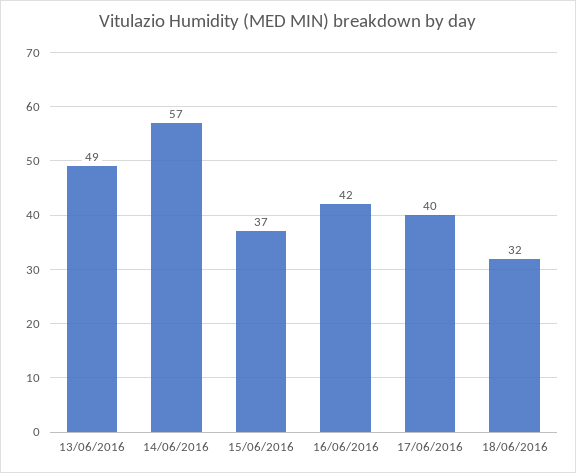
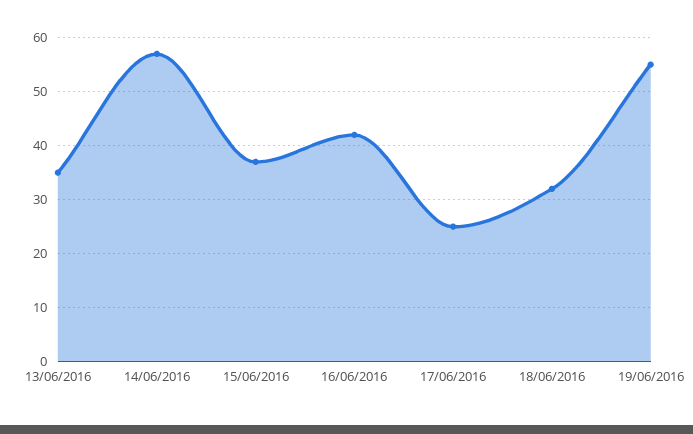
13/06/2016: 49 -> 35
17/06/2016: 40 -> 25
19/06/2016: none -> 55

